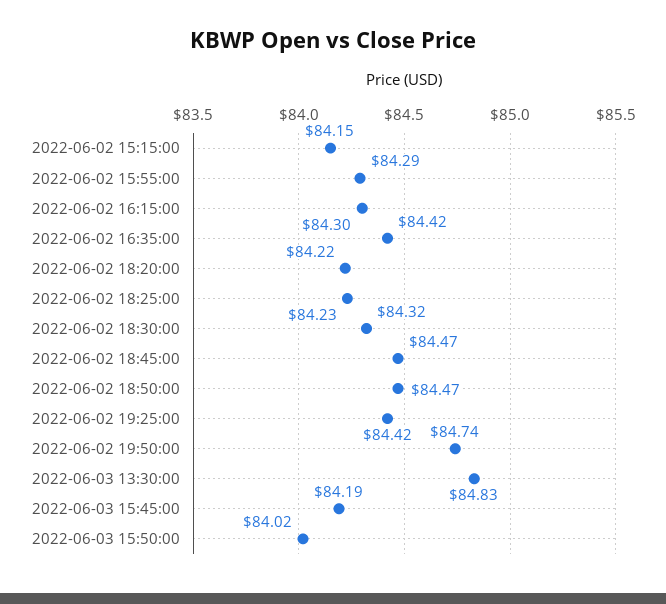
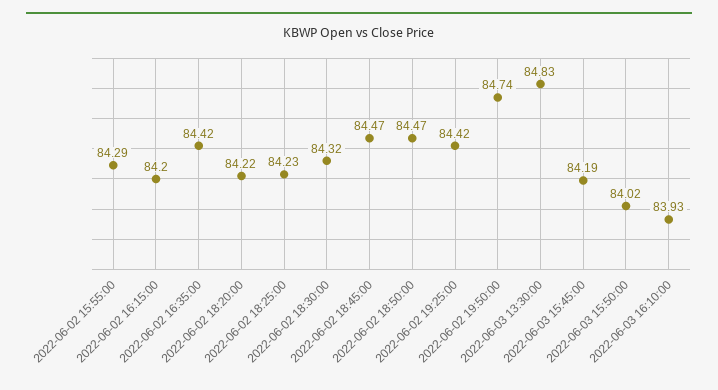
2022-06-02 15:15:00: 84.15 -> none
2022-06-02 16:15:00: 84.3 -> 84.2
2022-06-03 16:10:00: none -> 83.93

